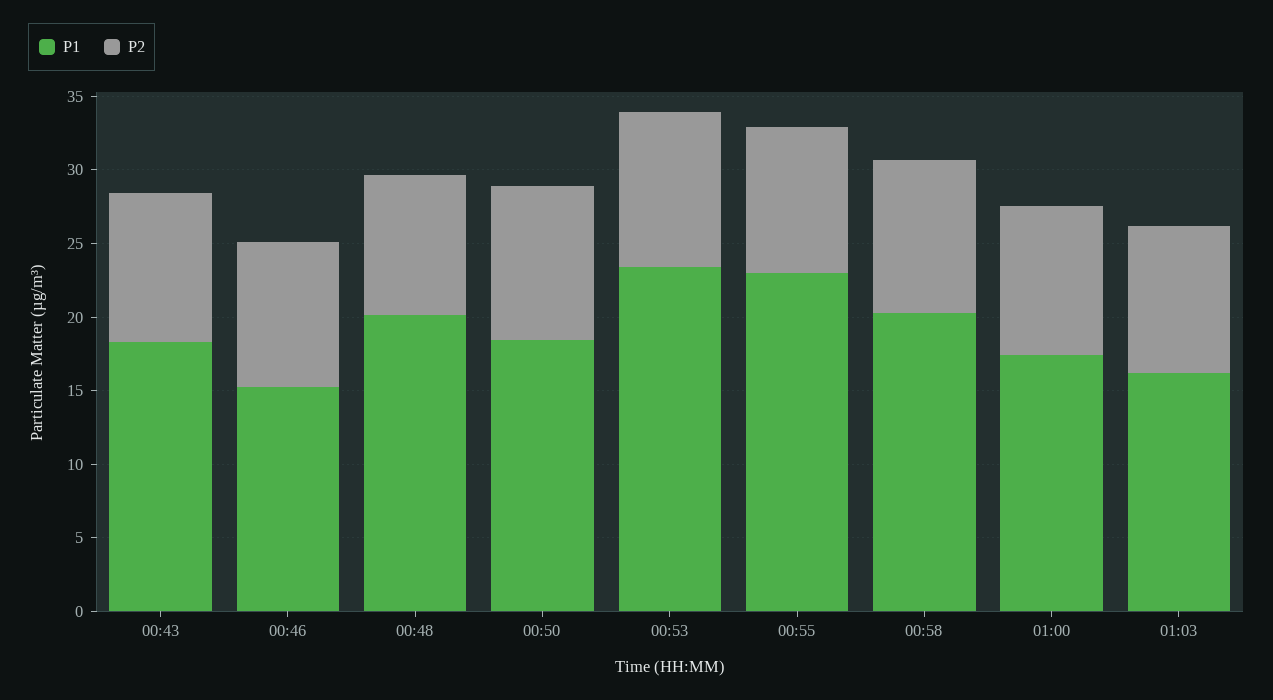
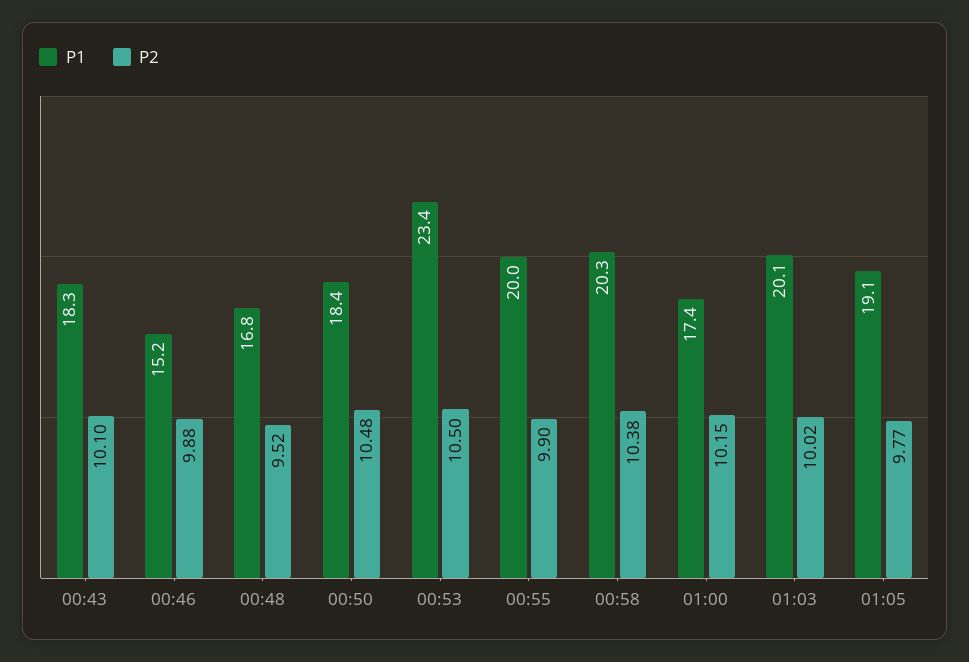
P1, 00:48: 20 -> 16.8
P1, 00:55: 23 -> 20
P1, 01:03: 16 -> 20.1
P1, 01:05: none -> 19.1
P2, 01:05: none -> 9.77

